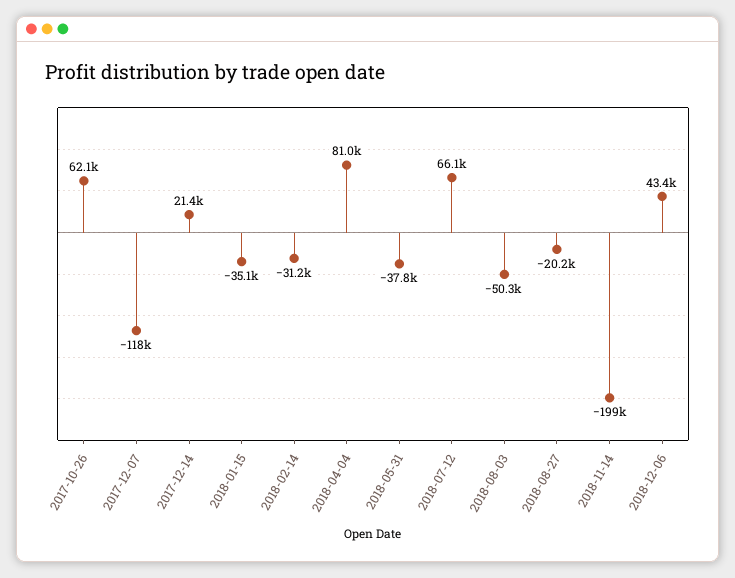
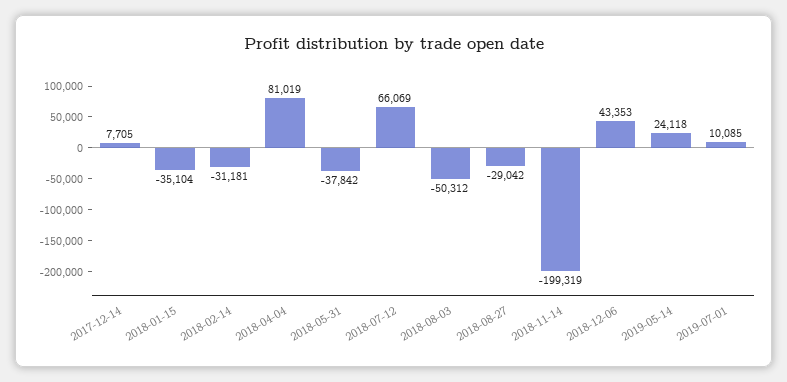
2017-10-26: 62100 -> none
2017-12-07: -118000 -> none
2017-12-14: 21400 -> 7705
2018-08-27: -20200 -> -29042
2019-05-14: none -> 24118
2019-07-01: none -> 10085

